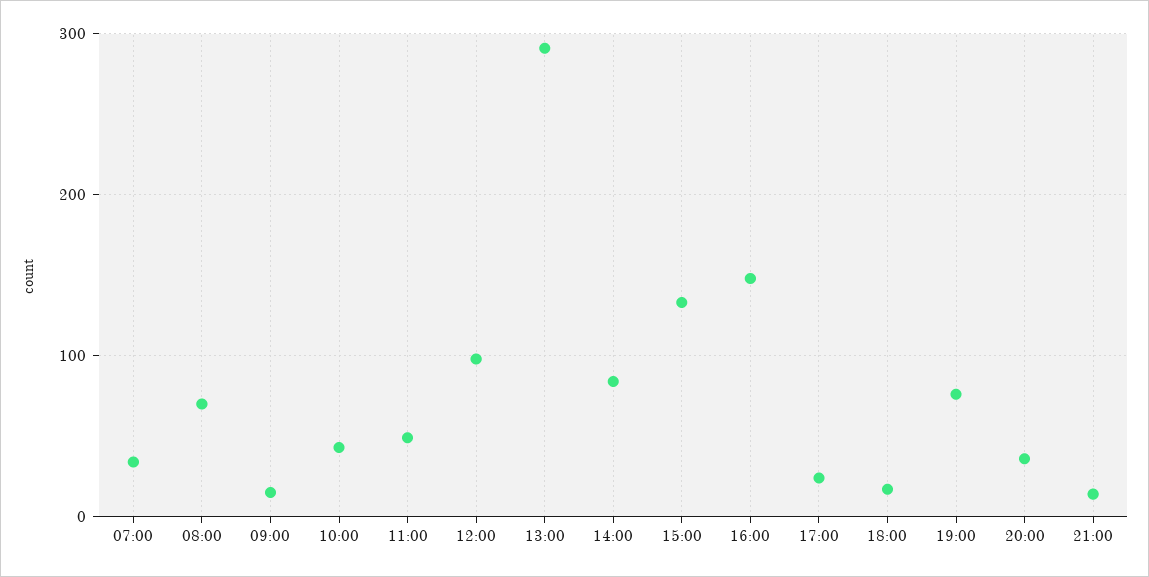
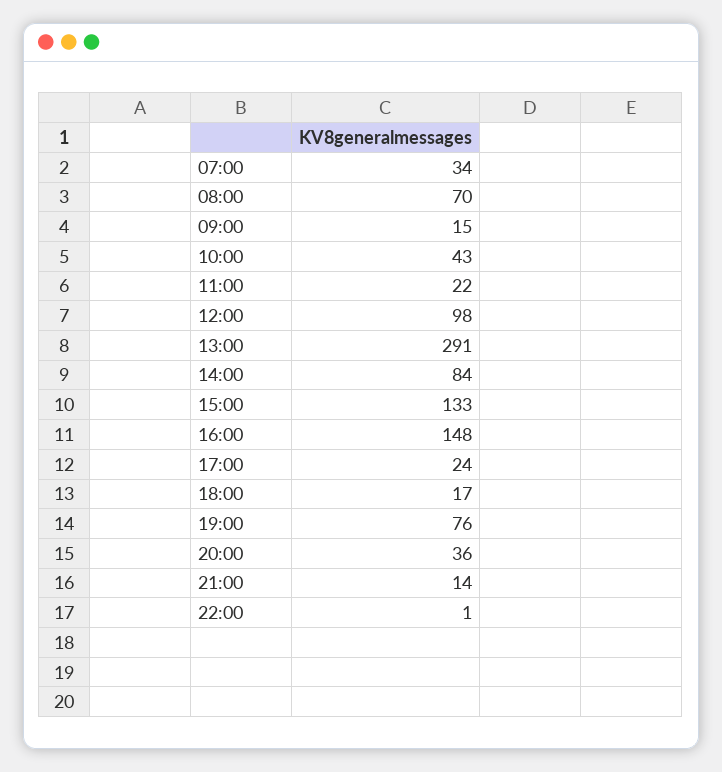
11:00: 50 -> 22
22:00: none -> 1

